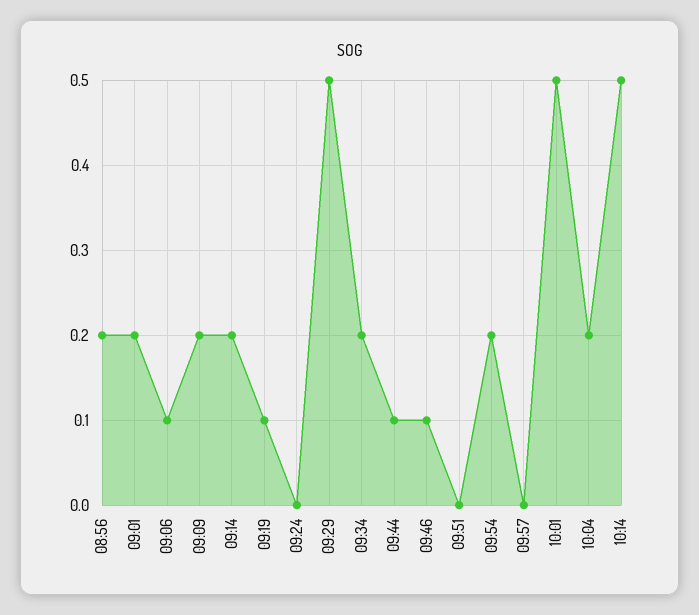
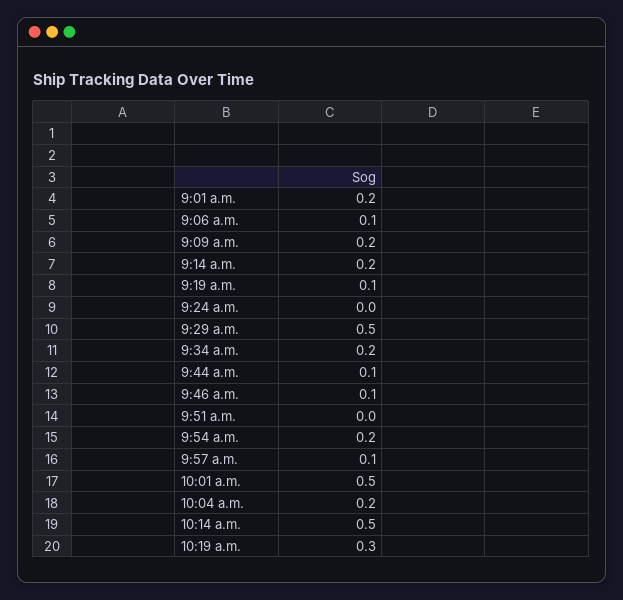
08:56: 0.2 -> none
09:57: 0 -> 0.1
10:19 a.m.: none -> 0.3

